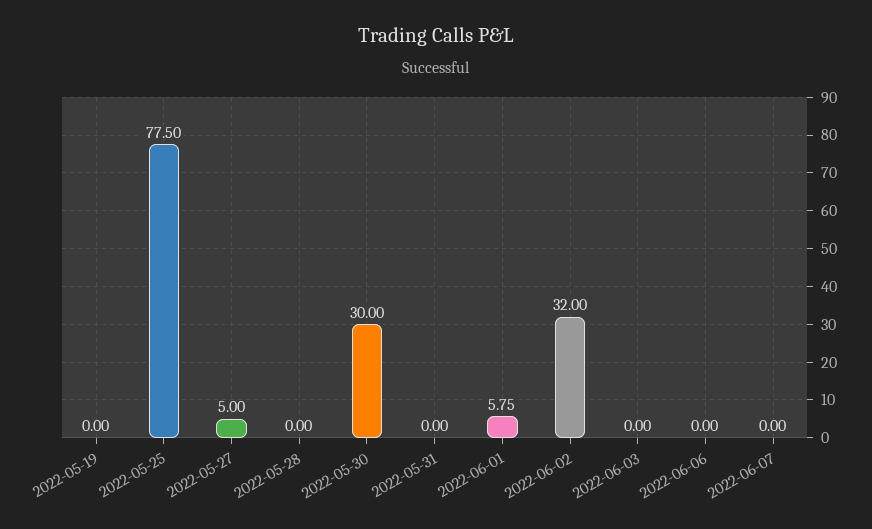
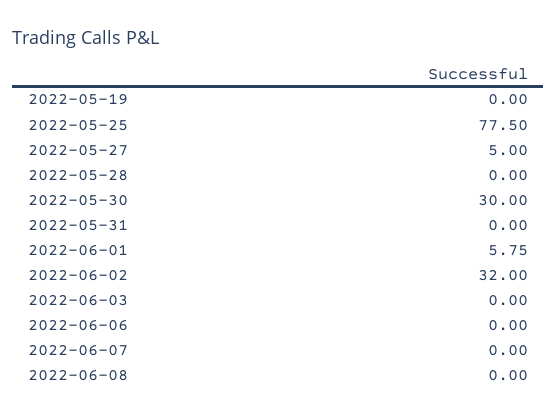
2022-06-08: none -> 0

